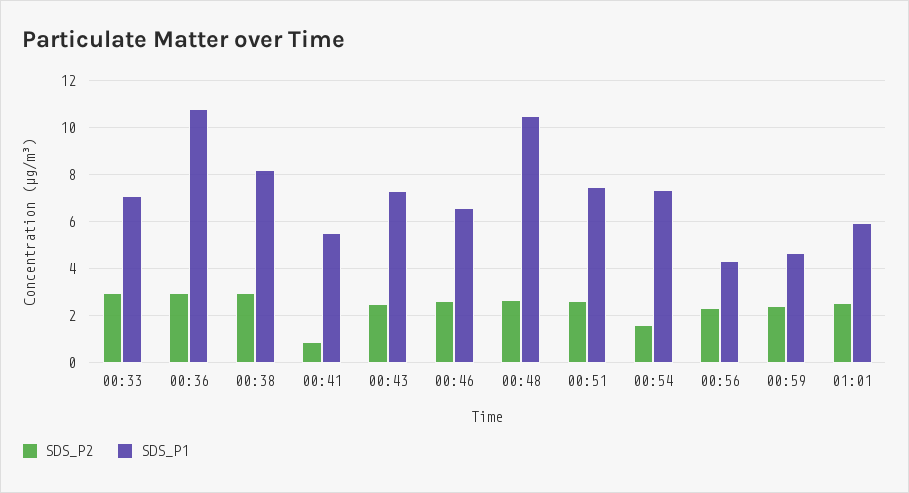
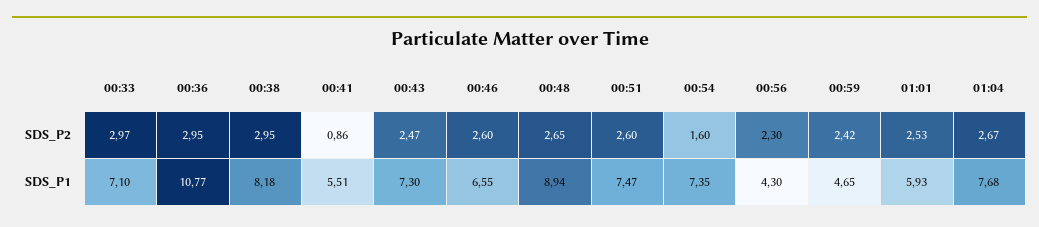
SDS_P1, 00:48: 10.5 -> 8.94
SDS_P2, 01:04: none -> 2.67
SDS_P1, 01:04: none -> 7.68

